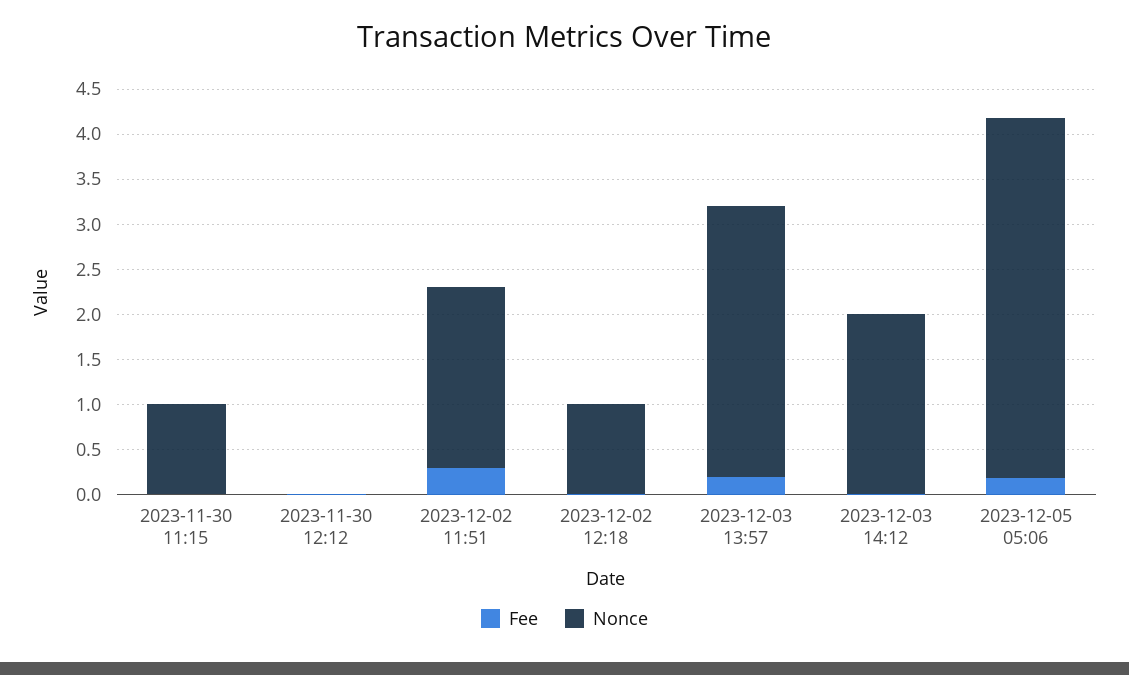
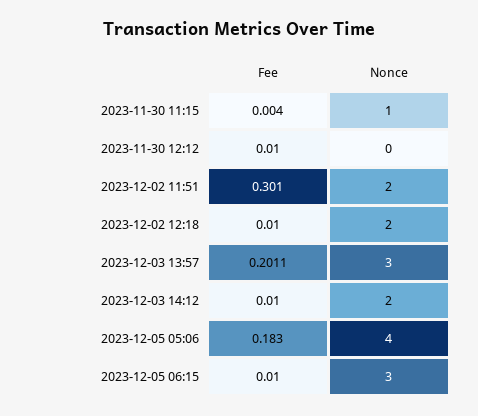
Nonce, 2023-12-02 12:18: 1 -> 2
Fee, 2023-12-05 06:15: none -> 0.01
Nonce, 2023-12-05 06:15: none -> 3

